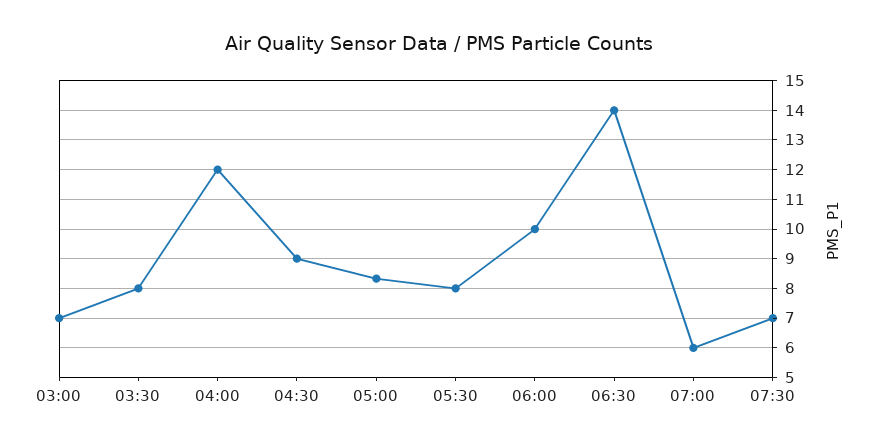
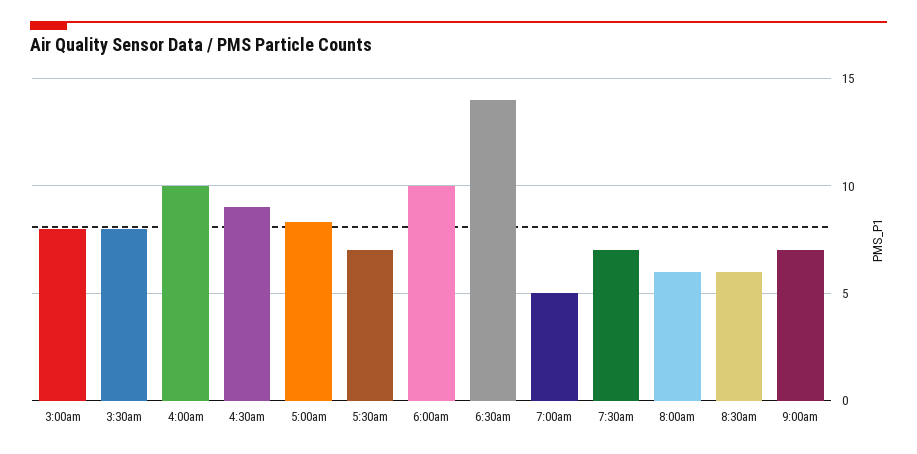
03:00: 7 -> 8
04:00: 12 -> 10
05:30: 8 -> 7
07:00: 6 -> 5
8:00am: none -> 6
8:30am: none -> 6
9:00am: none -> 7

